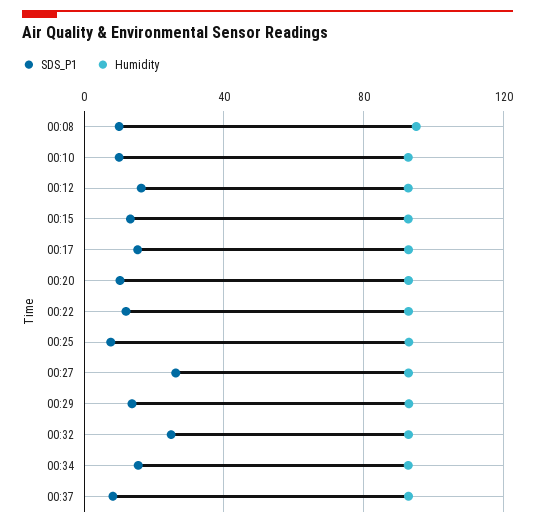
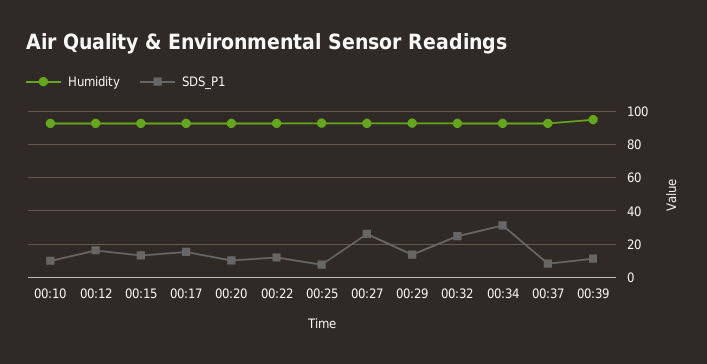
SDS_P1, 00:08: 10 -> none
Humidity, 00:08: 95 -> none
SDS_P1, 00:34: 15 -> 30
Humidity, 00:39: none -> 95
SDS_P1, 00:39: none -> 10

